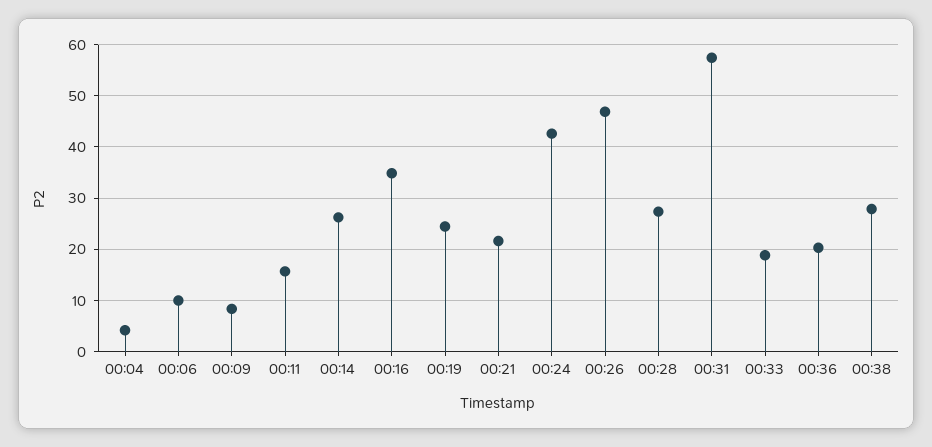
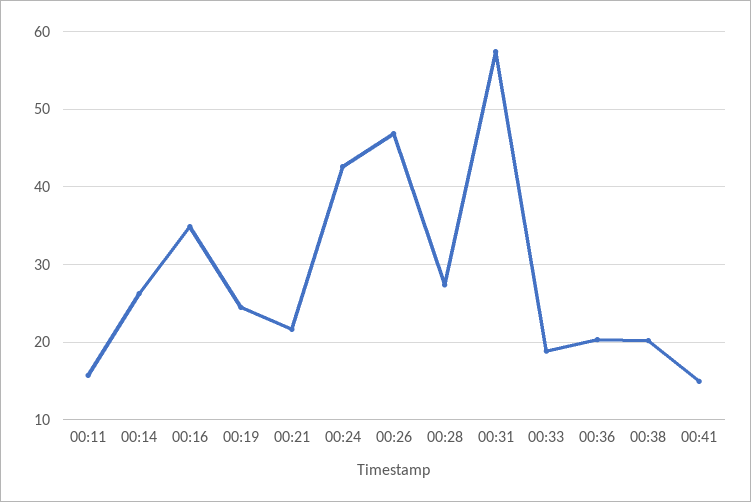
00:04: 4 -> none
00:06: 10 -> none
00:09: 8 -> none
00:38: 28 -> 20
00:41: none -> 15

